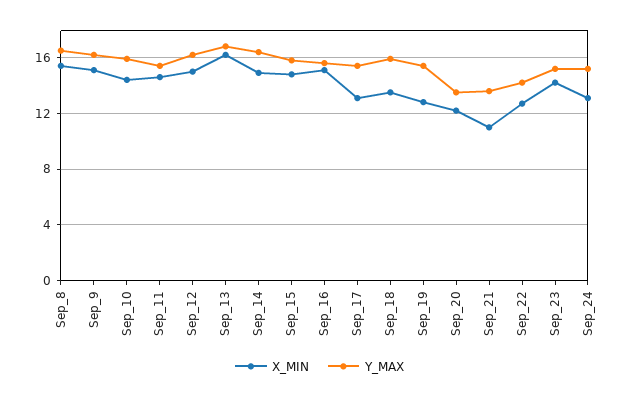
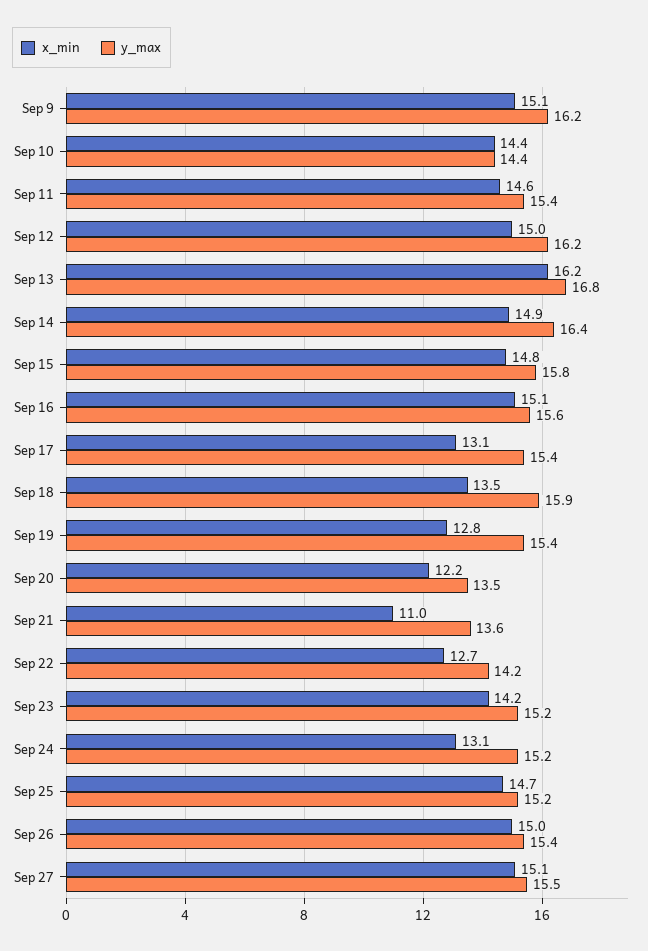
X_MIN, Sep_8: 15.5 -> none
Y_MAX, Sep_8: 16.5 -> none
Y_MAX, Sep_10: 16 -> 14.4
X_MIN, Sep 25: none -> 14.7
Y_MAX, Sep 25: none -> 15.2
X_MIN, Sep 26: none -> 15
Y_MAX, Sep 26: none -> 15.4
X_MIN, Sep 27: none -> 15.1
Y_MAX, Sep 27: none -> 15.5

